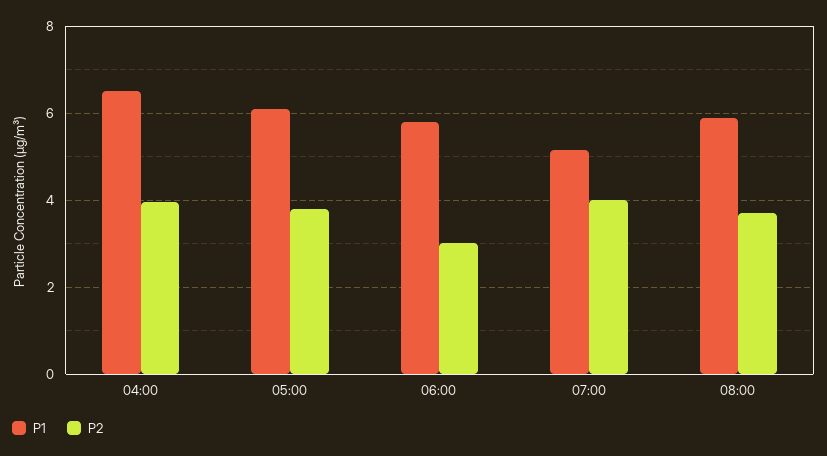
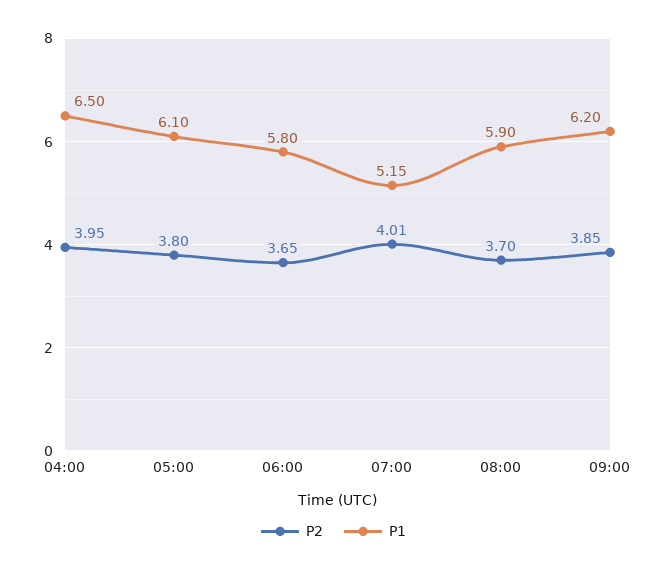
P2, 06:00: 3 -> 3.65
P2, 09:00: none -> 3.85
P1, 09:00: none -> 6.2

